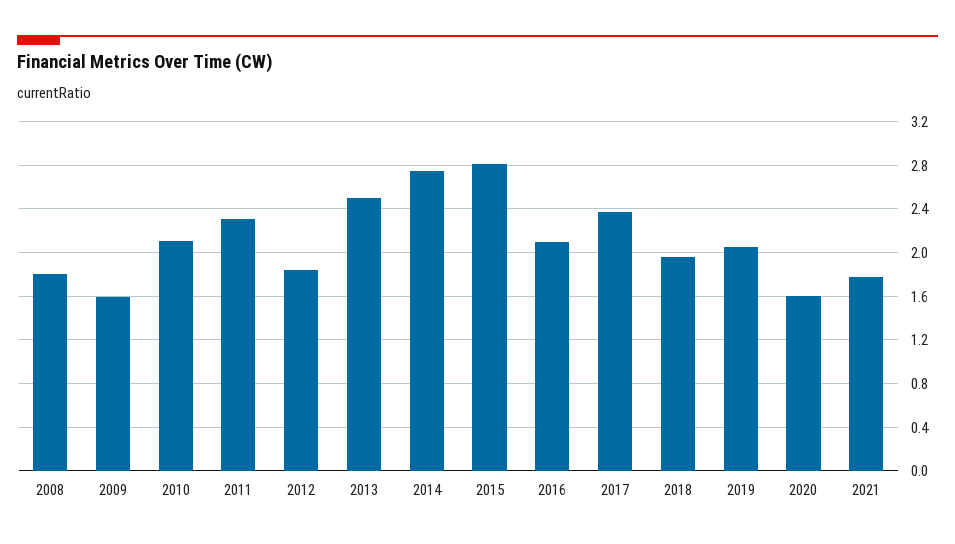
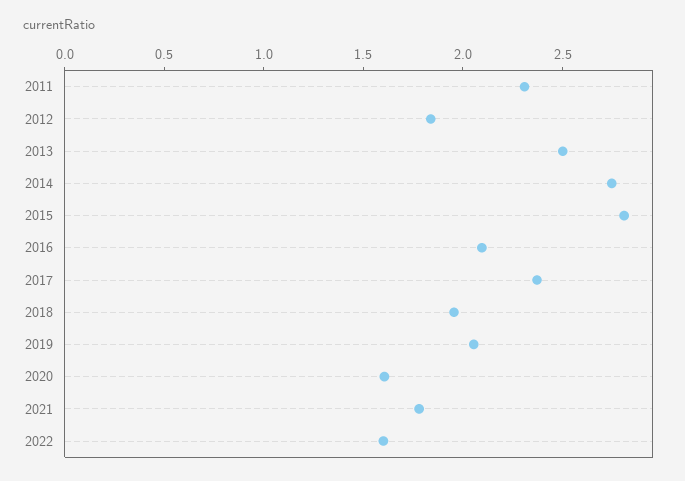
2008: 1.8 -> none
2009: 1.6 -> none
2010: 2.1 -> none
2022: none -> 1.6

